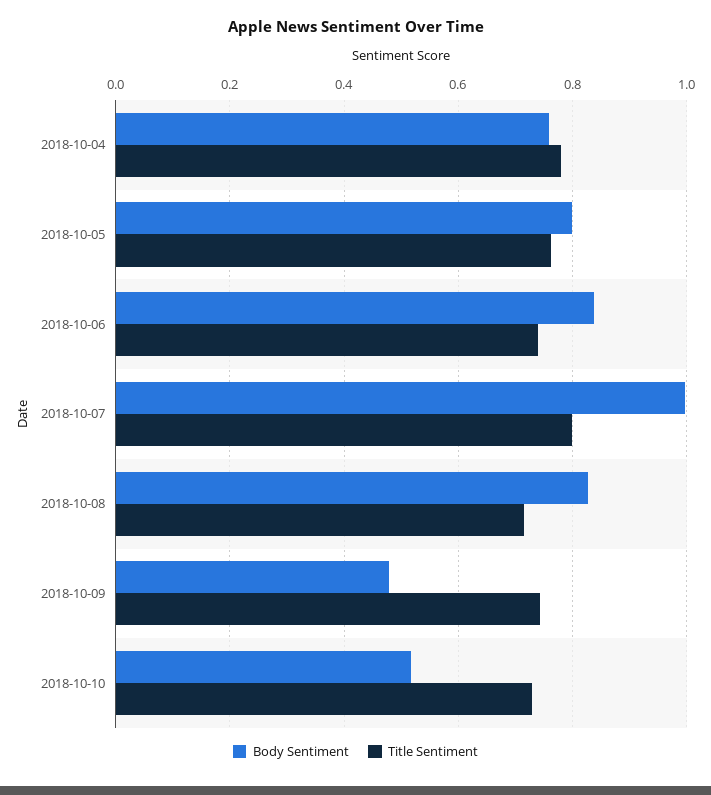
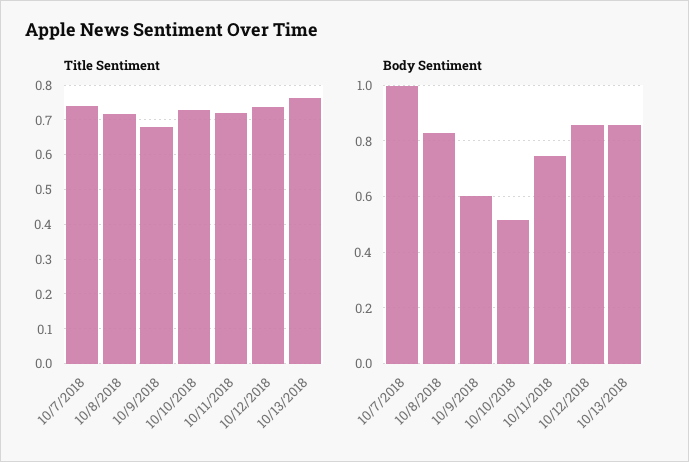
Body Sentiment, 2018-10-04: 0.76 -> none
Title Sentiment, 2018-10-04: 0.78 -> none
Body Sentiment, 2018-10-05: 0.8 -> none
Title Sentiment, 2018-10-05: 0.76 -> none
Body Sentiment, 2018-10-06: 0.84 -> none
Title Sentiment, 2018-10-06: 0.74 -> none
Title Sentiment, 2018-10-07: 0.8 -> 0.74
Body Sentiment, 2018-10-09: 0.48 -> 0.6
Title Sentiment, 2018-10-09: 0.74 -> 0.68
Title Sentiment, 10/11/2018: none -> 0.72
Title Sentiment, 10/12/2018: none -> 0.74
Title Sentiment, 10/13/2018: none -> 0.76
Body Sentiment, 10/11/2018: none -> 0.75
Body Sentiment, 10/12/2018: none -> 0.85
Body Sentiment, 10/13/2018: none -> 0.85

